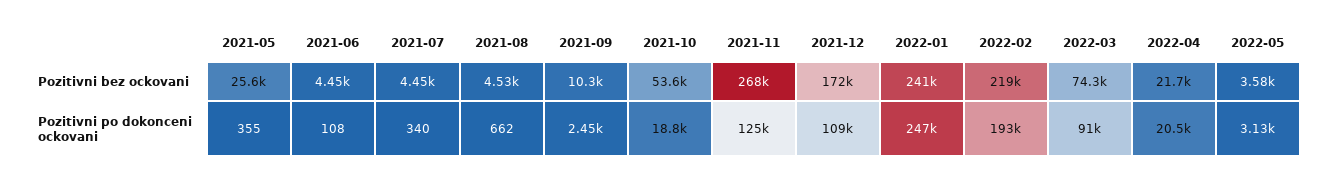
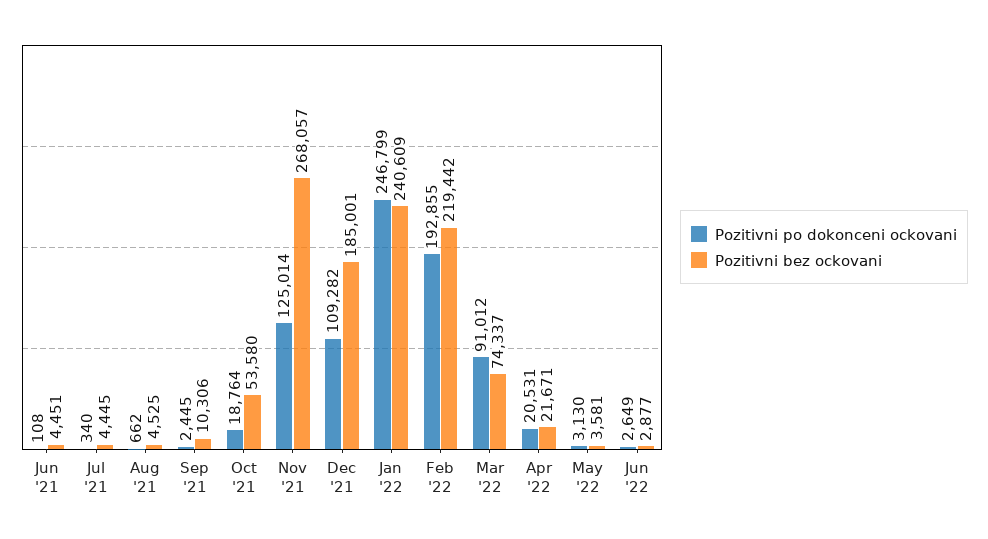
Pozitivni bez ockovani, 2021-05: 25600 -> none
Pozitivni bez ockovani, 2021-12: 172000 -> 185001
Pozitivni po dokonceni ockovani, 2021-05: 355 -> none
Pozitivni po dokonceni ockovani, Jun '22: none -> 2649
Pozitivni bez ockovani, Jun '22: none -> 2877

